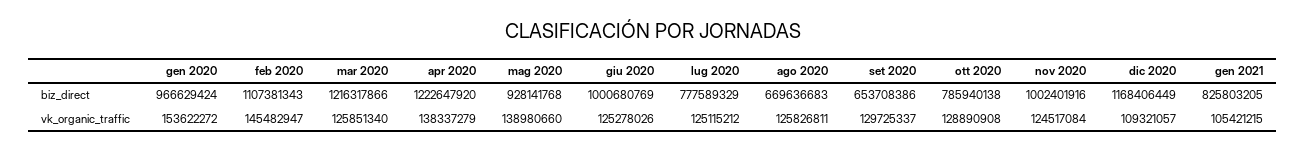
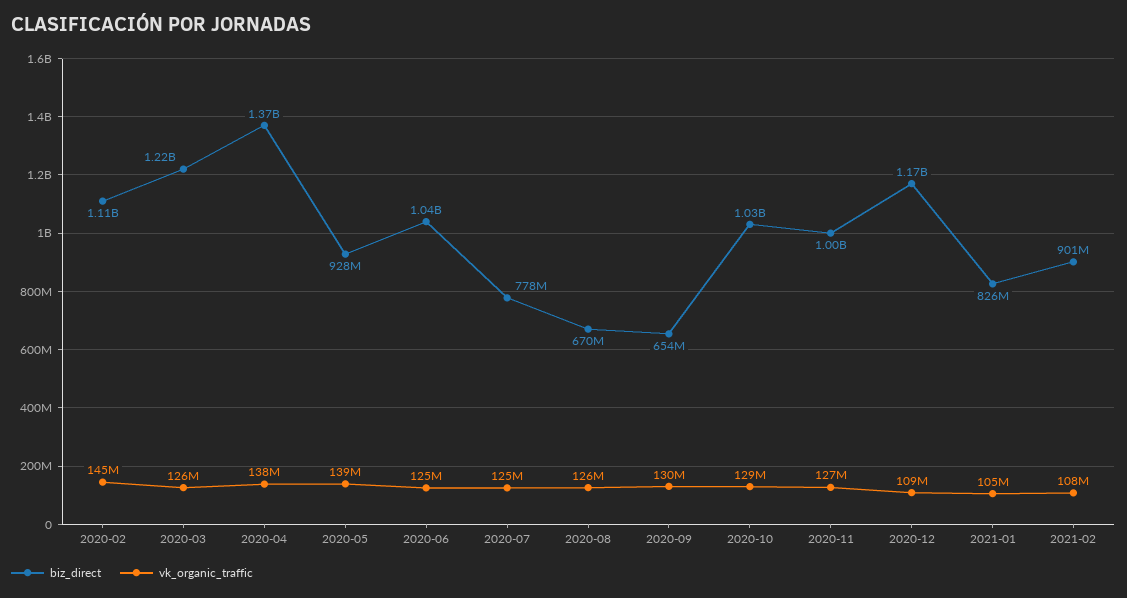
biz_direct, gen 2020: 966629424 -> none
biz_direct, apr 2020: 1222647920 -> 1370000000
biz_direct, giu 2020: 1000680769 -> 1040000000
biz_direct, ott 2020: 785940138 -> 1030000000
vk_organic_traffic, gen 2020: 153622272 -> none
vk_organic_traffic, nov 2020: 124517084 -> 127000000
biz_direct, 2021-02: none -> 901000000
vk_organic_traffic, 2021-02: none -> 108000000

